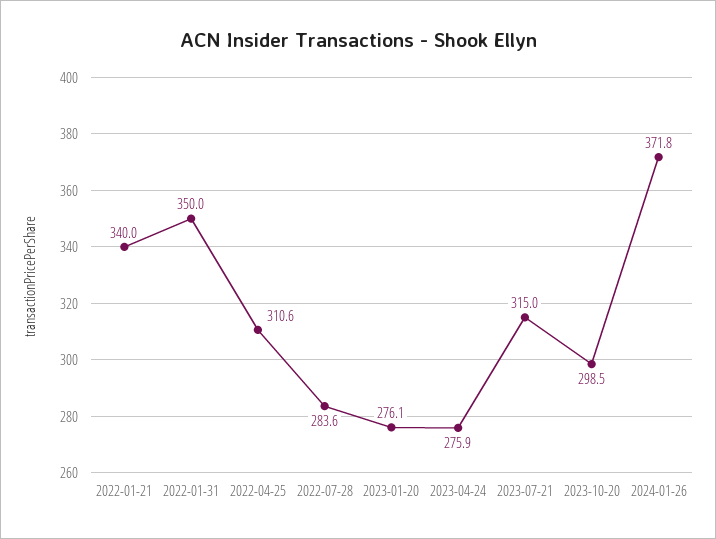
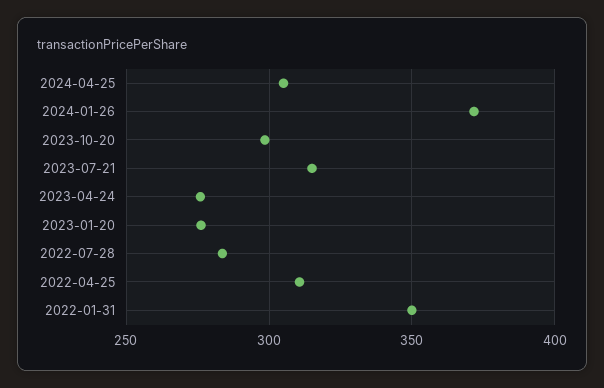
2022-01-21: 340 -> none
2024-04-25: none -> 305

